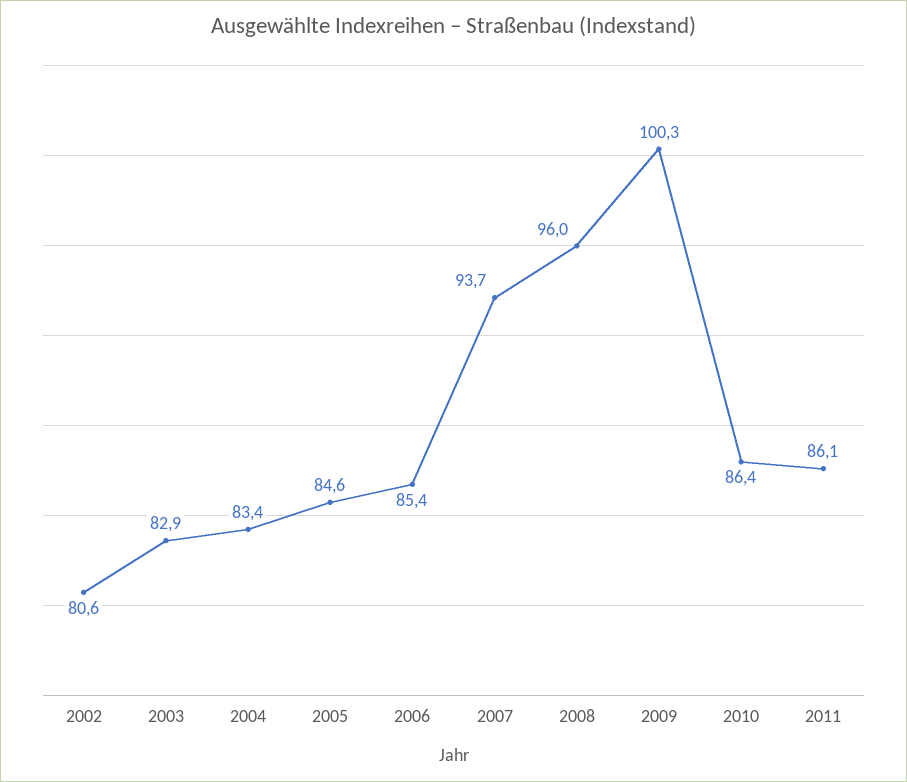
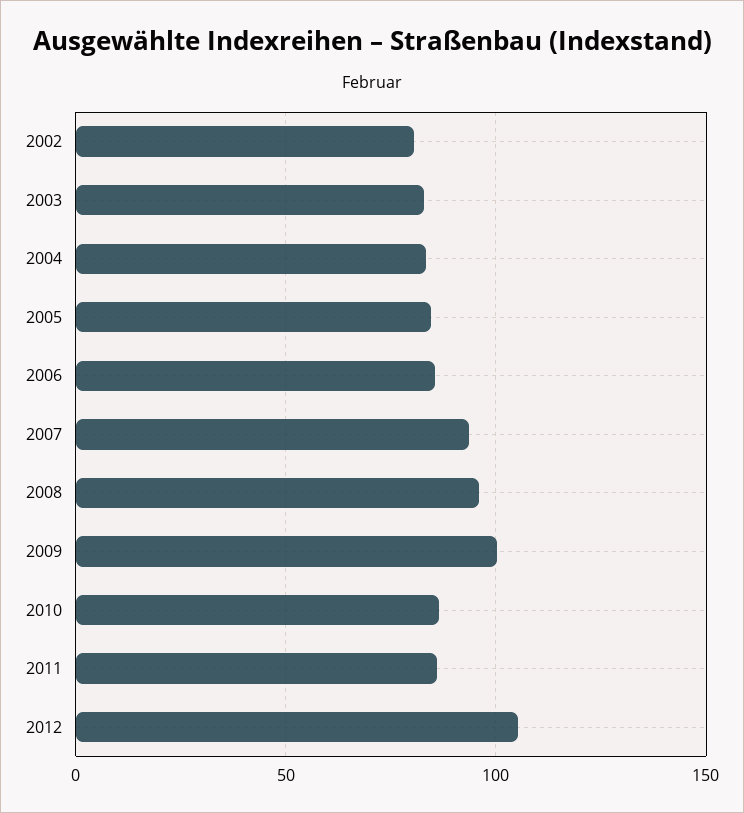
2012: none -> 105

